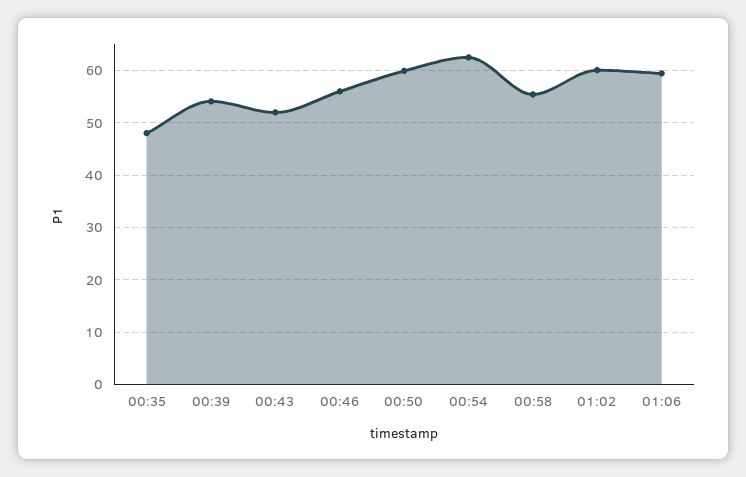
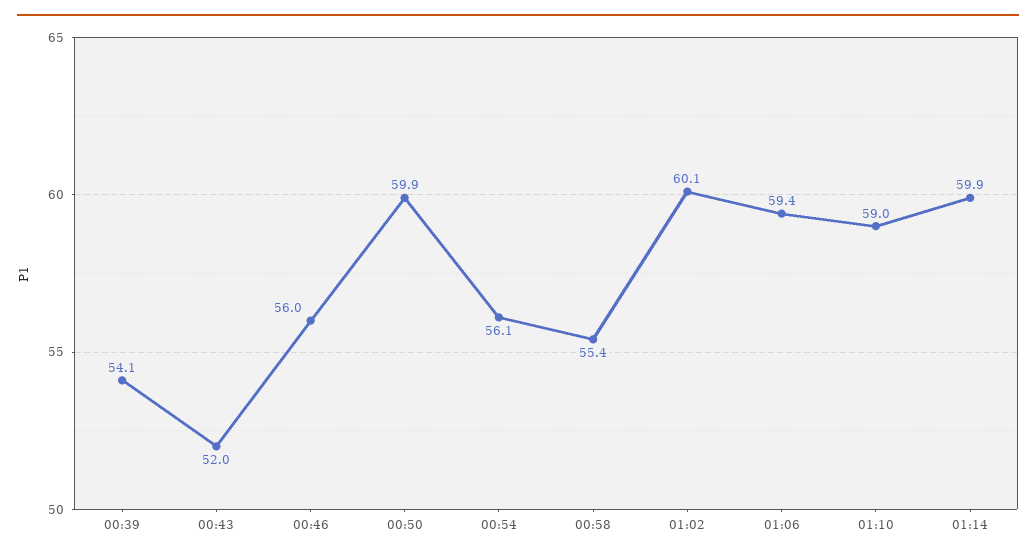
00:35: 48 -> none
00:54: 62 -> 56.1
01:10: none -> 59
01:14: none -> 59.9

